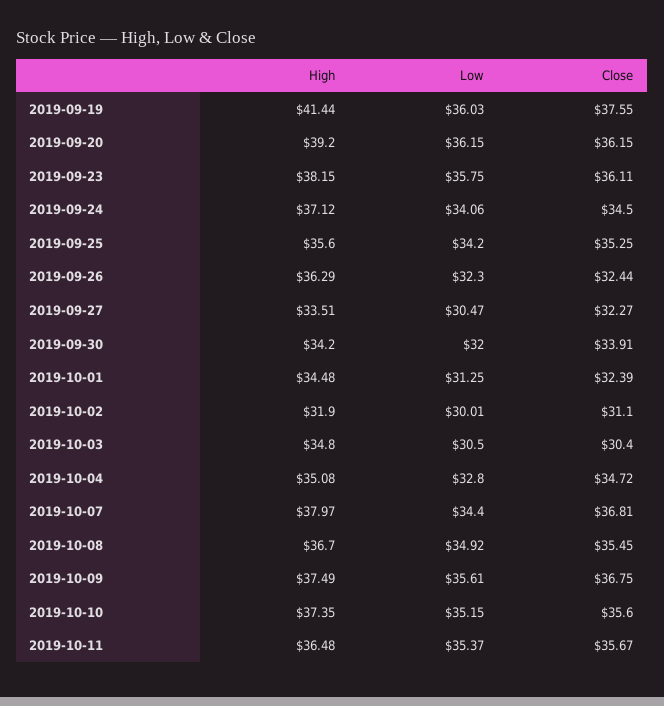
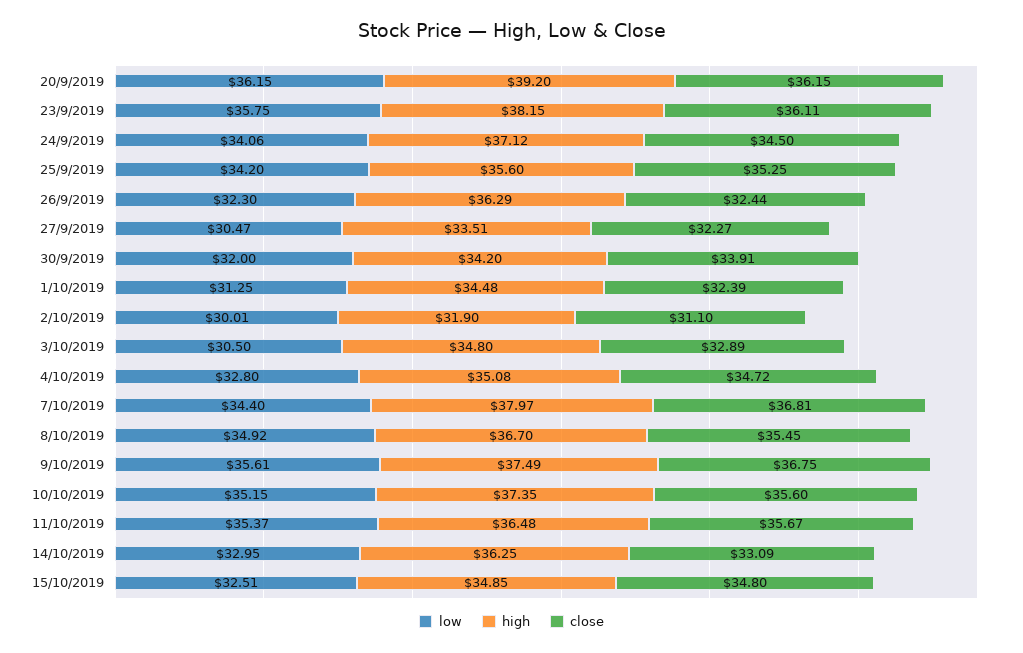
High, 2019-09-19: 41.44 -> none
Low, 2019-09-19: 36.03 -> none
Close, 2019-09-19: 37.55 -> none
Close, 2019-10-03: 30.4 -> 32.89
Low, 14/10/2019: none -> 32.95
High, 14/10/2019: none -> 36.25
Close, 14/10/2019: none -> 33.09
Low, 15/10/2019: none -> 32.51
High, 15/10/2019: none -> 34.85
Close, 15/10/2019: none -> 34.8

